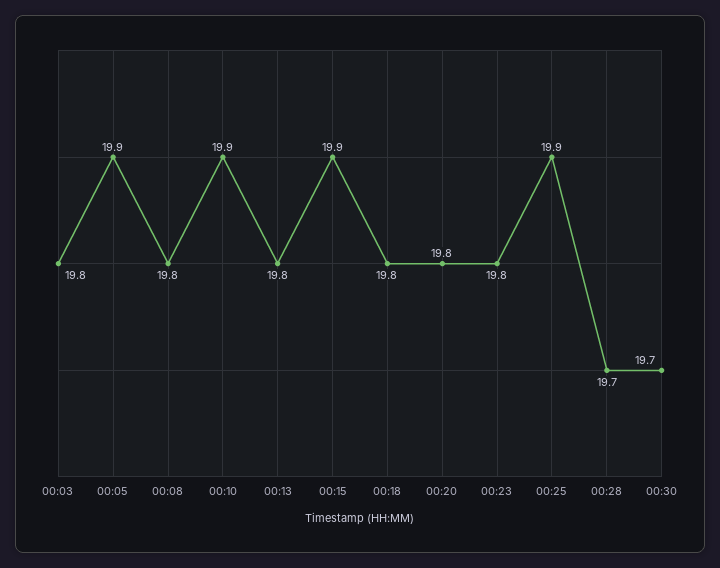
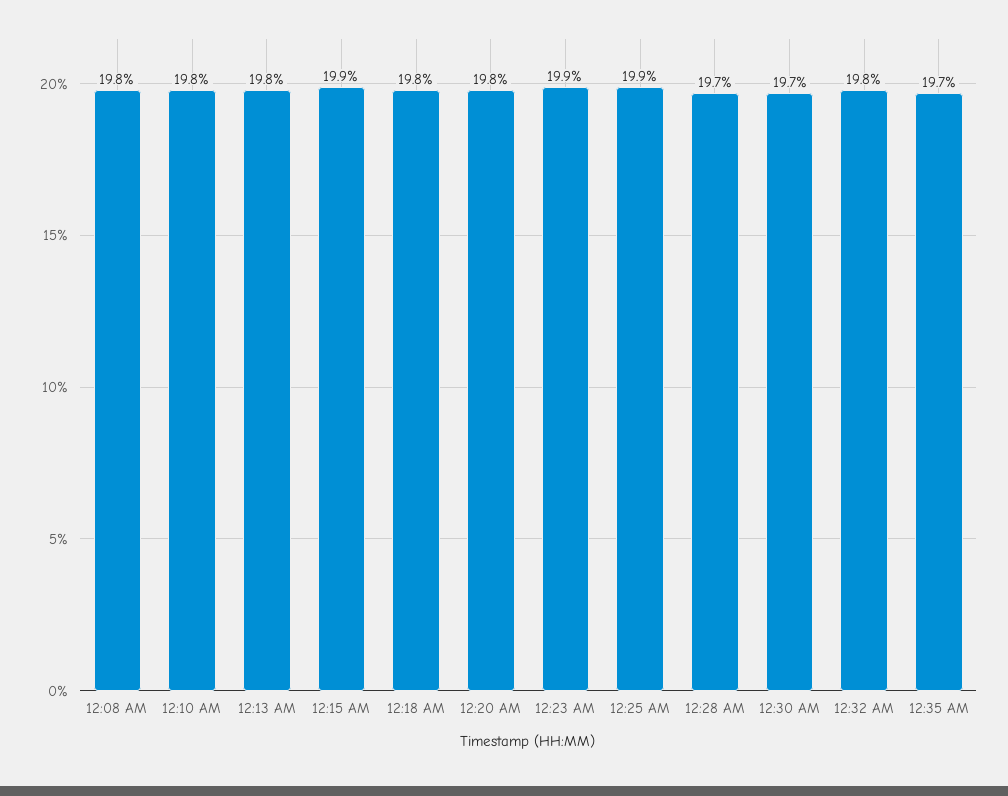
00:03: 19.8 -> none
00:05: 19.9 -> none
00:10: 19.9 -> 19.8
00:23: 19.8 -> 19.9
12:32 AM: none -> 19.8
12:35 AM: none -> 19.7

